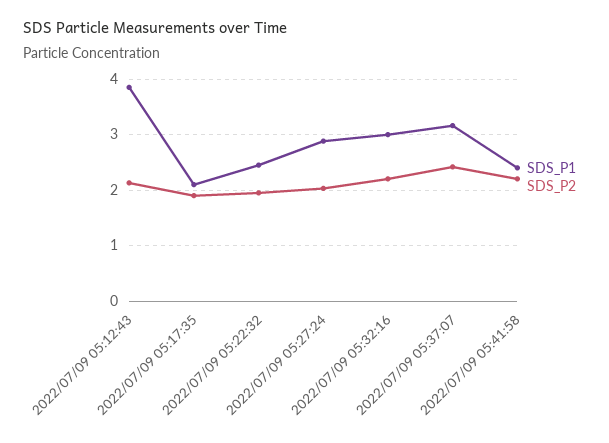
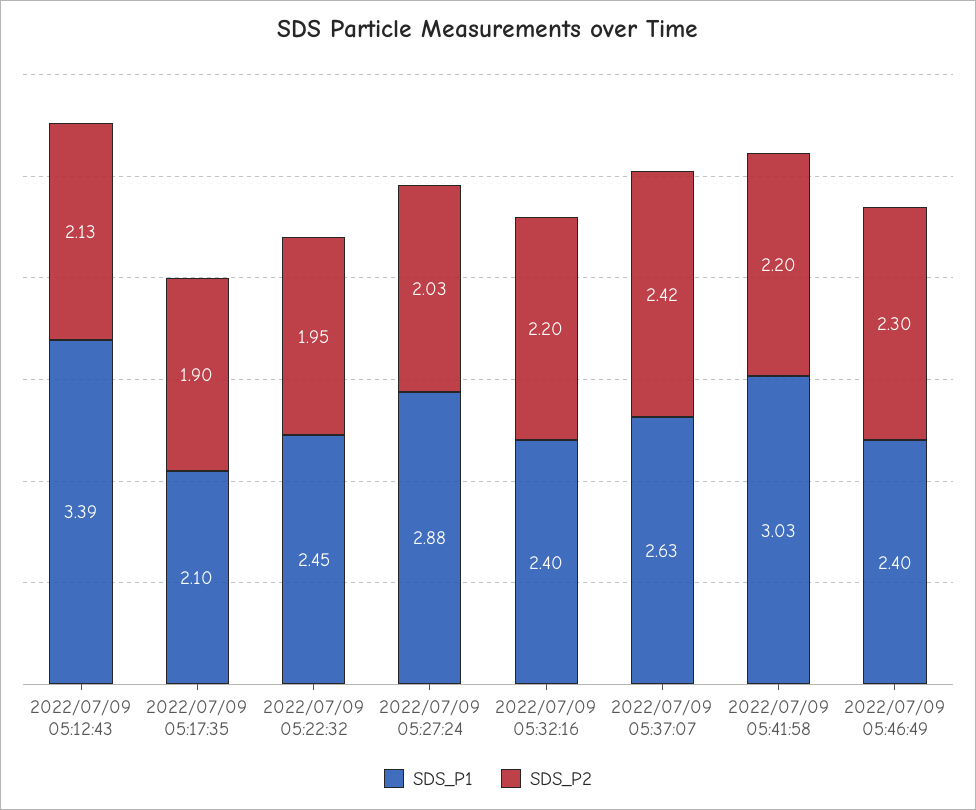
SDS_P1, 2022/07/09 05:12:43: 3.8 -> 3.39
SDS_P1, 2022/07/09 05:32:16: 3 -> 2.4
SDS_P1, 2022/07/09 05:37:07: 3.2 -> 2.63
SDS_P1, 2022/07/09 05:41:58: 2.4 -> 3.03
SDS_P1, 2022/07/09 05:46:49: none -> 2.4
SDS_P2, 2022/07/09 05:46:49: none -> 2.3

